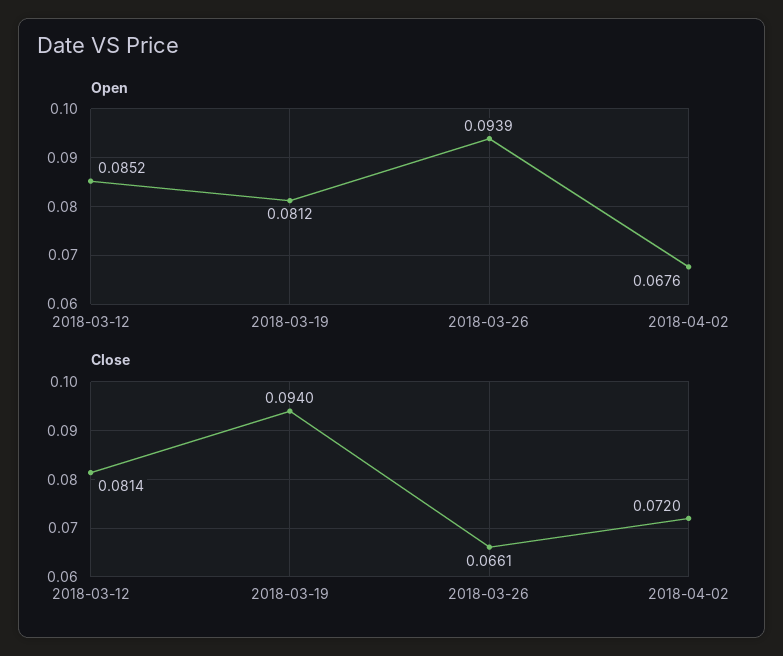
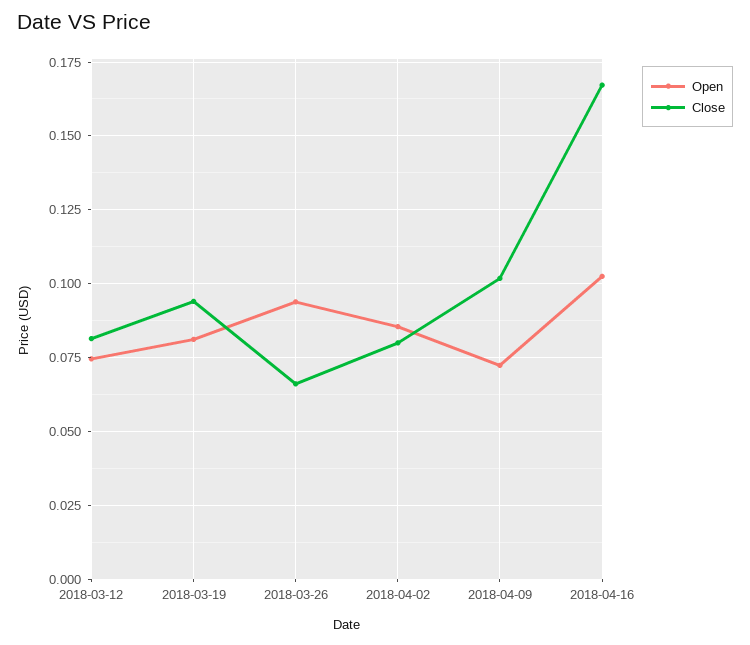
Open, 2018-03-12: 0.0852 -> 0.075
Open, 2018-04-02: 0.0676 -> 0.085
Close, 2018-04-02: 0.072 -> 0.08
Open, 2018-04-09: none -> 0.0725
Close, 2018-04-09: none -> 0.1025
Open, 2018-04-16: none -> 0.1025
Close, 2018-04-16: none -> 0.1675

